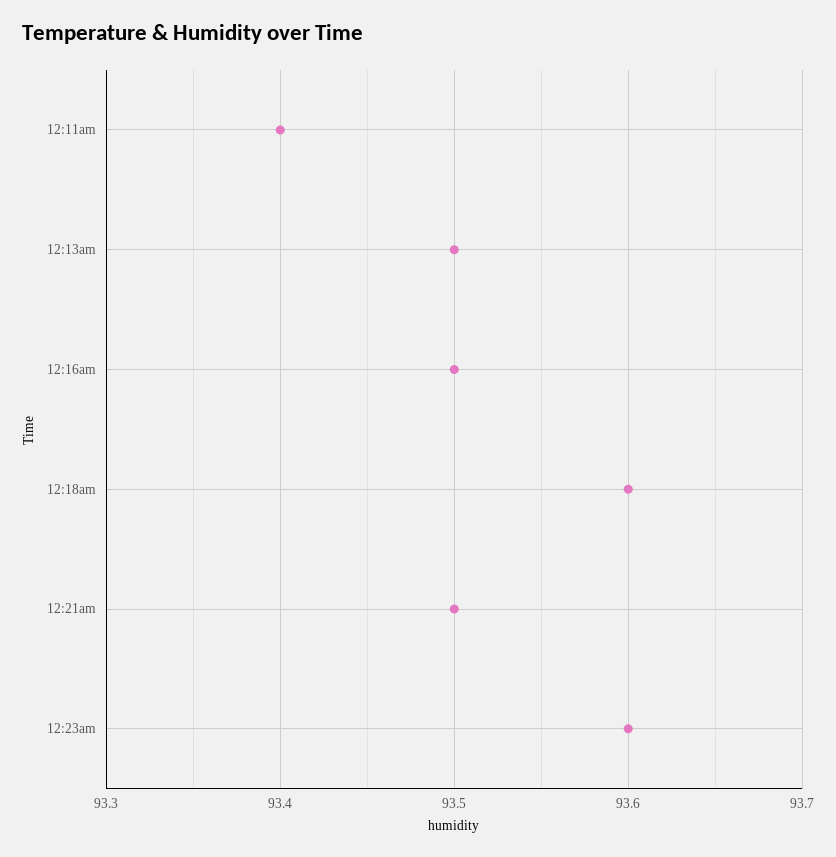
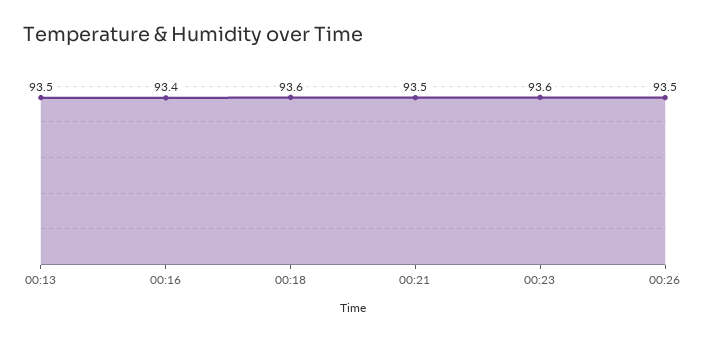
12:11am: 93.4 -> none
12:16am: 93.5 -> 93.4
00:26: none -> 93.5

